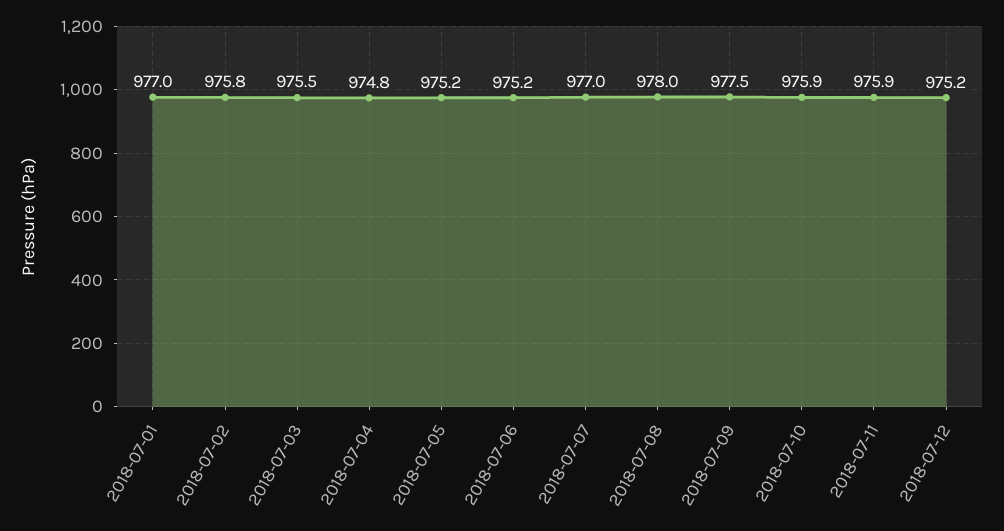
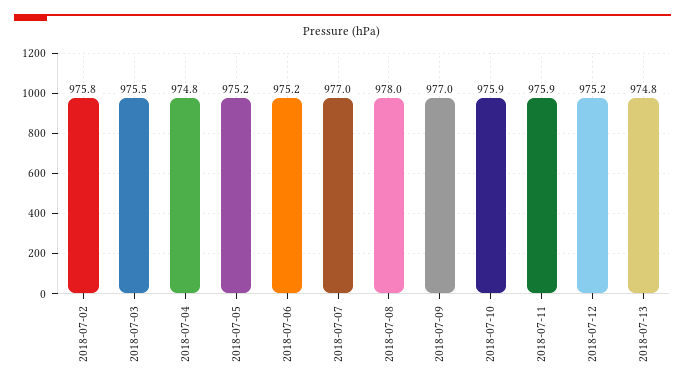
2018-07-01: 977 -> none
2018-07-09: 977.5 -> 977
2018-07-13: none -> 974.8

